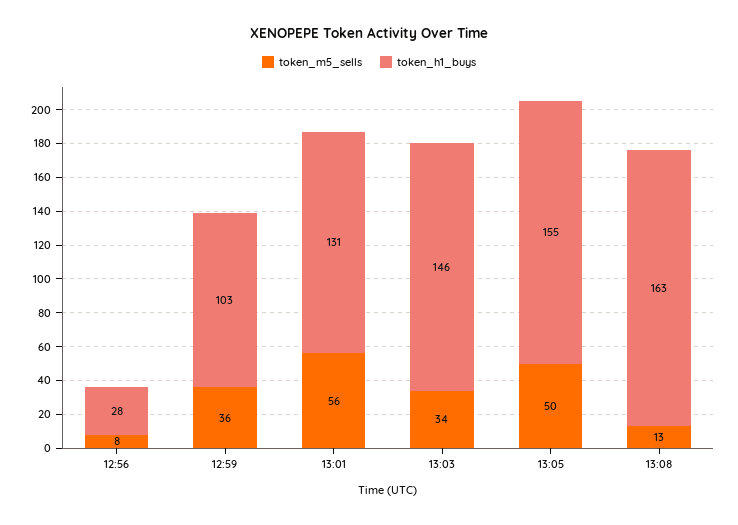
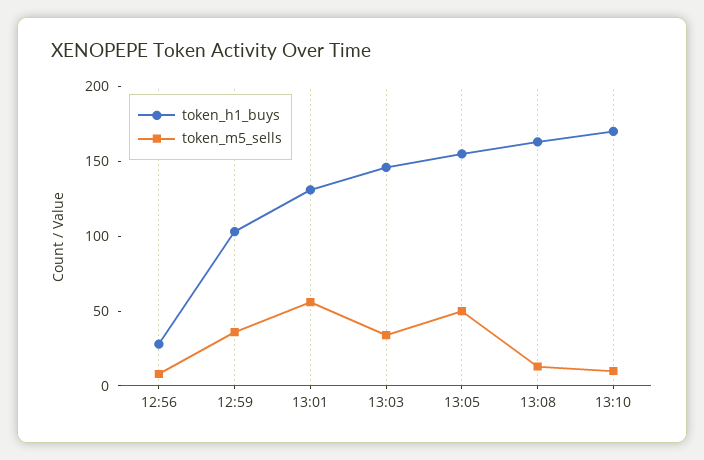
token_h1_buys, 13:10: none -> 170
token_m5_sells, 13:10: none -> 10

